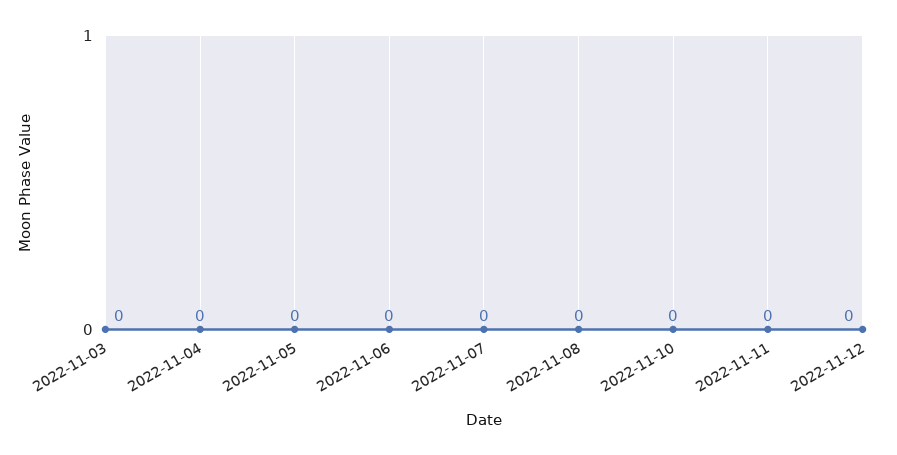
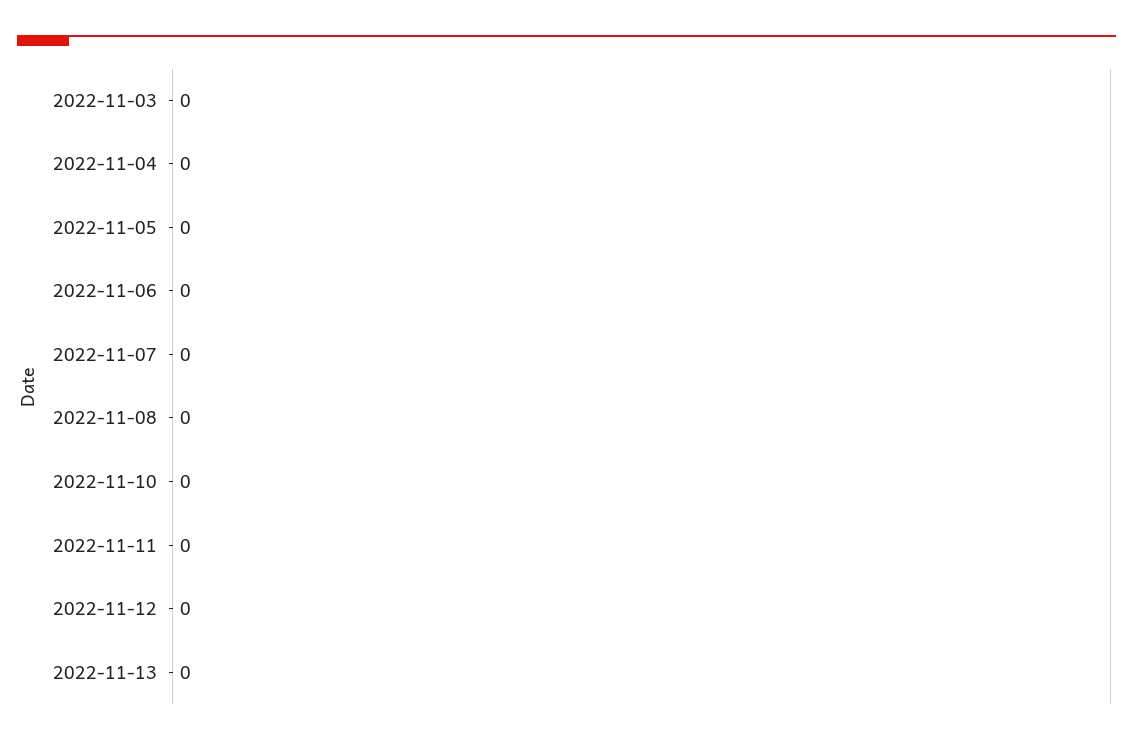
2022-11-13: none -> 0

